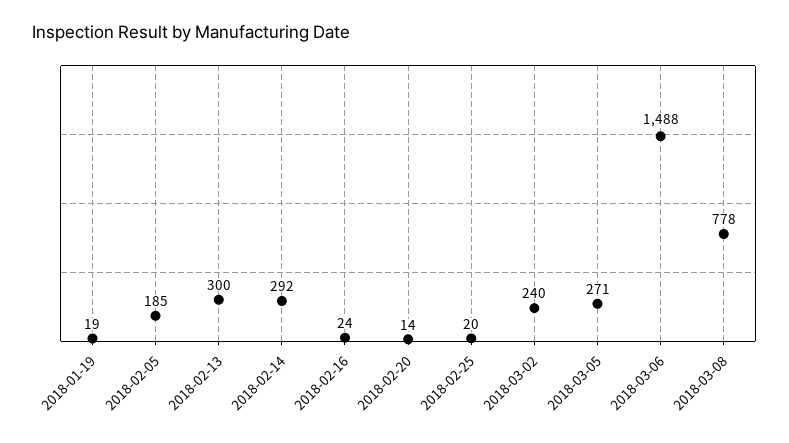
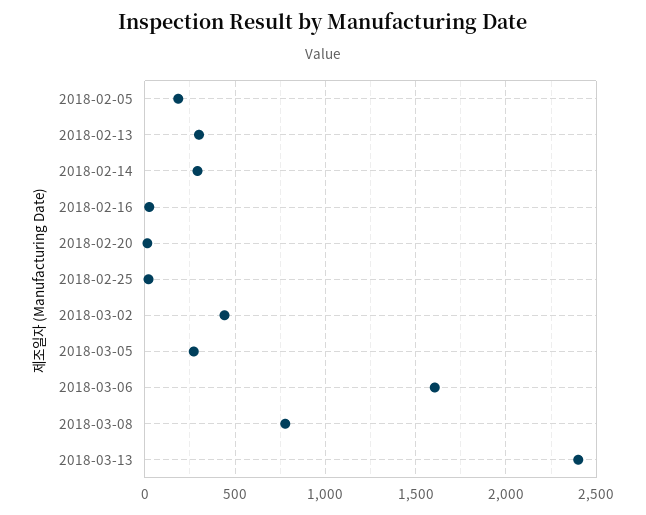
2018-01-19: 19 -> none
2018-03-02: 240 -> 450
2018-03-06: 1488 -> 1600
2018-03-13: none -> 2400

